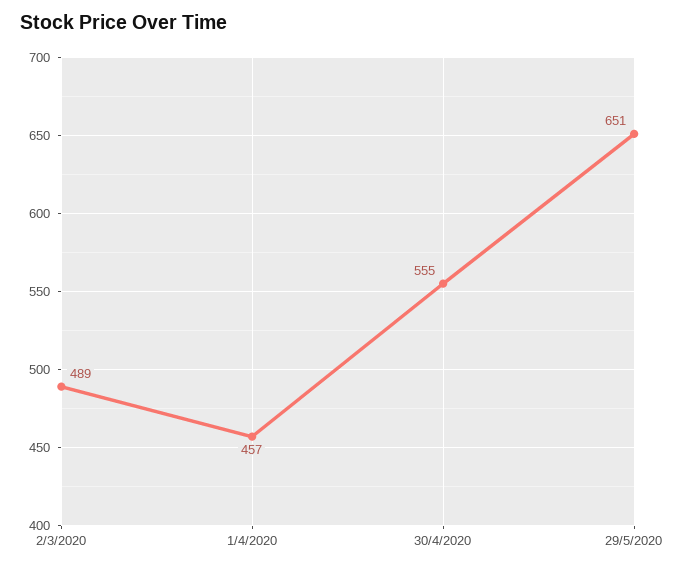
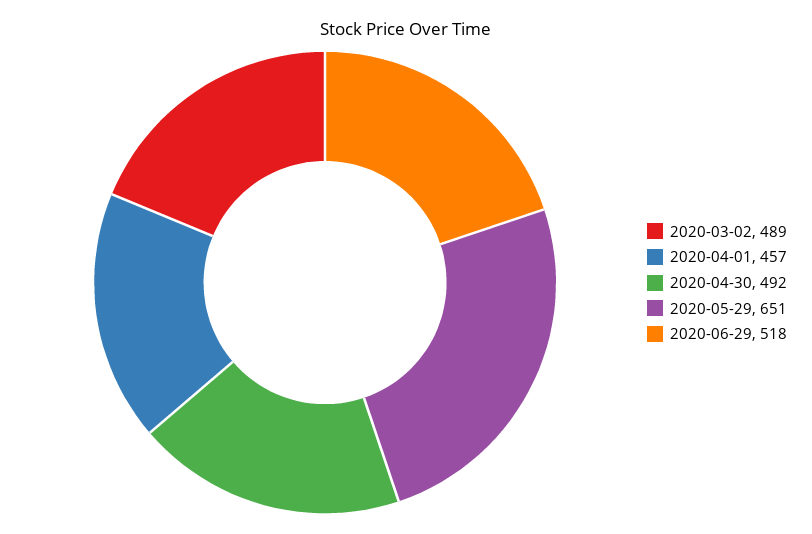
30/4/2020: 555 -> 492
2020-06-29: none -> 518

